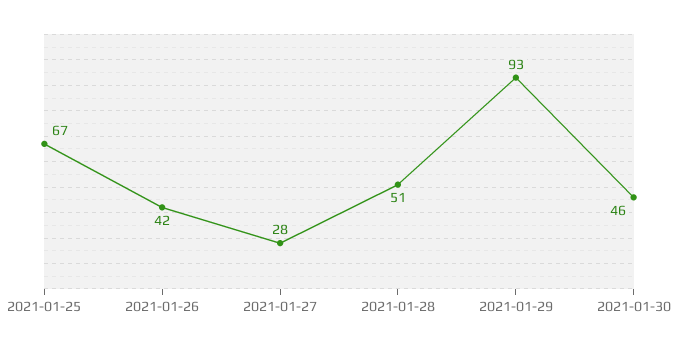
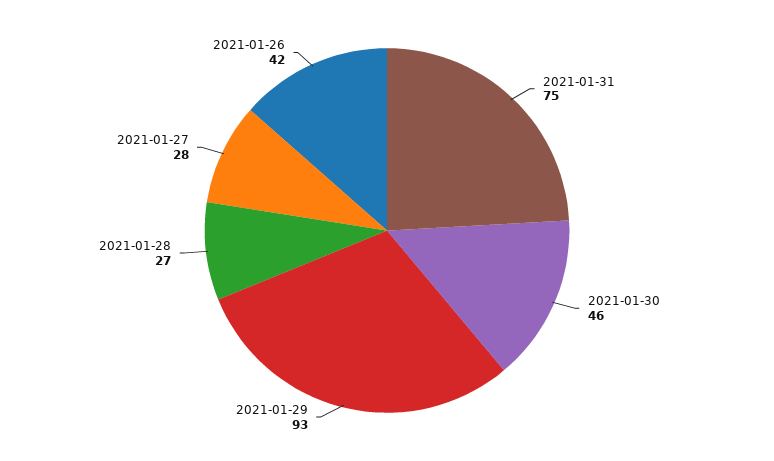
2021-01-25: 67 -> none
2021-01-28: 51 -> 27
2021-01-31: none -> 75

